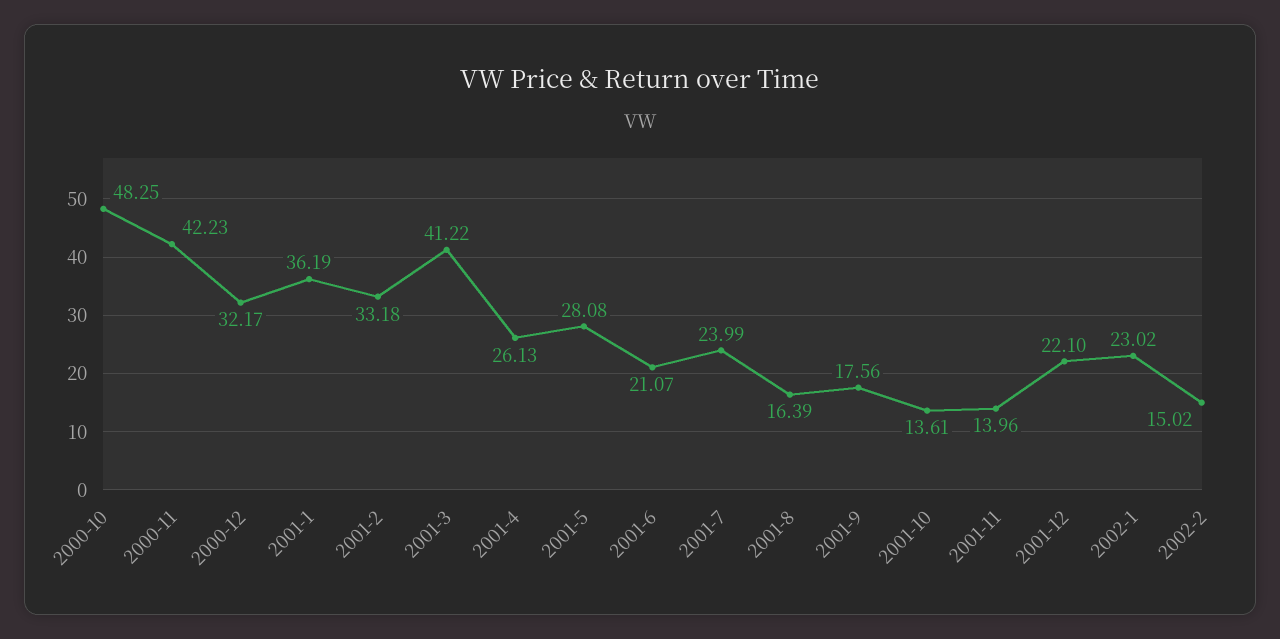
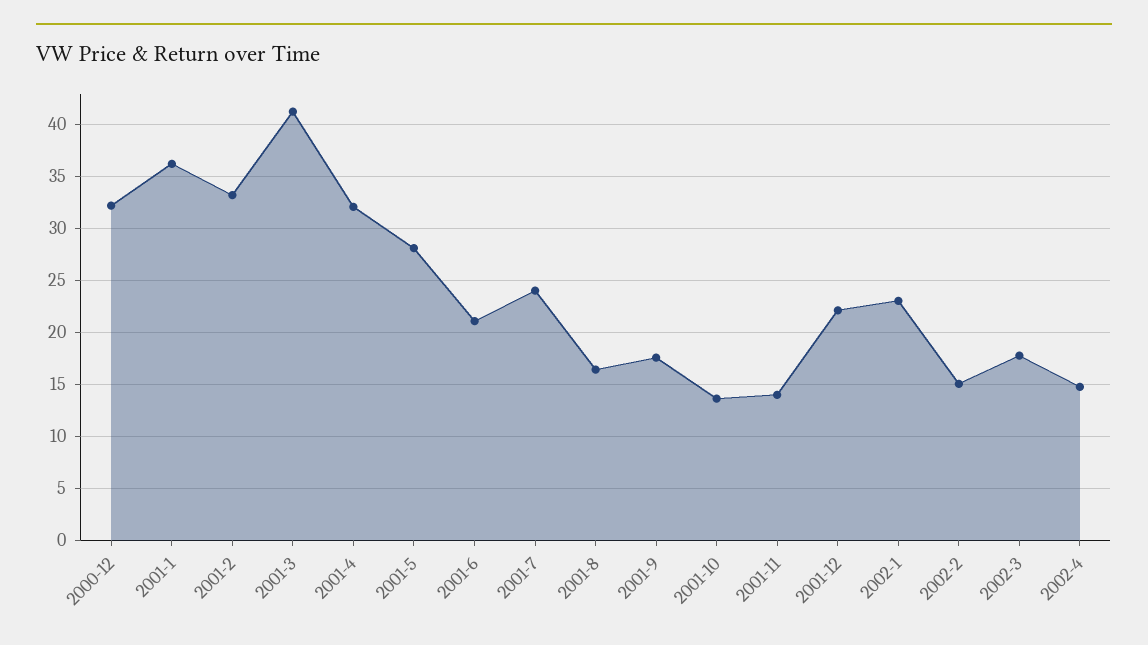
2000-10: 48.25 -> none
2000-11: 42.23 -> none
2001-4: 26.13 -> 32
2002-3: none -> 18
2002-4: none -> 15

